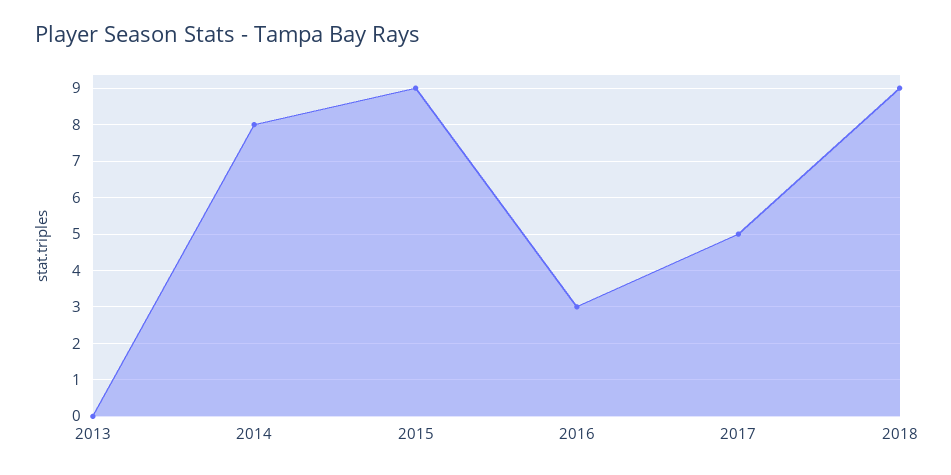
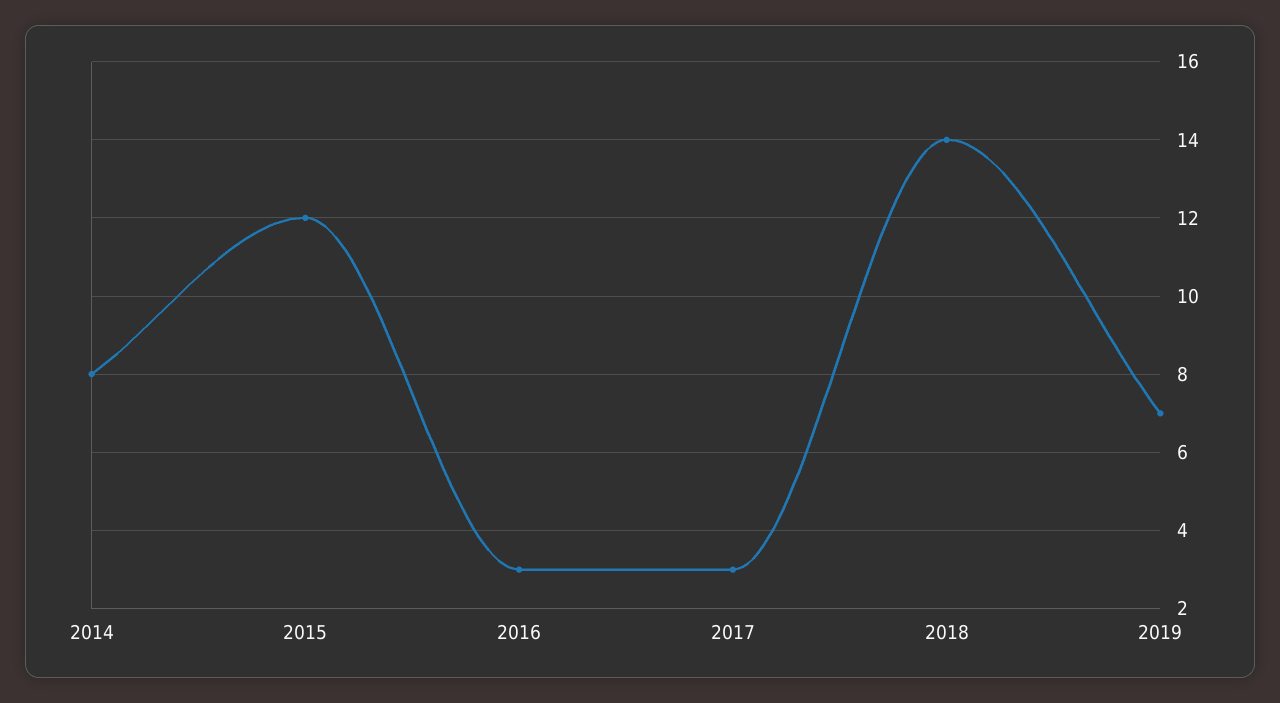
2013: 0 -> none
2015: 9 -> 12
2017: 5 -> 3
2018: 9 -> 14
2019: none -> 7

